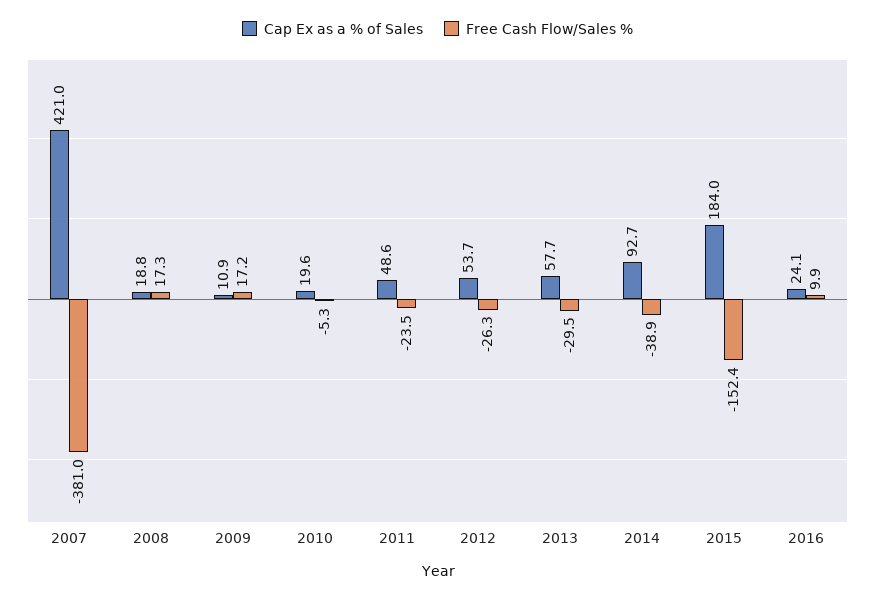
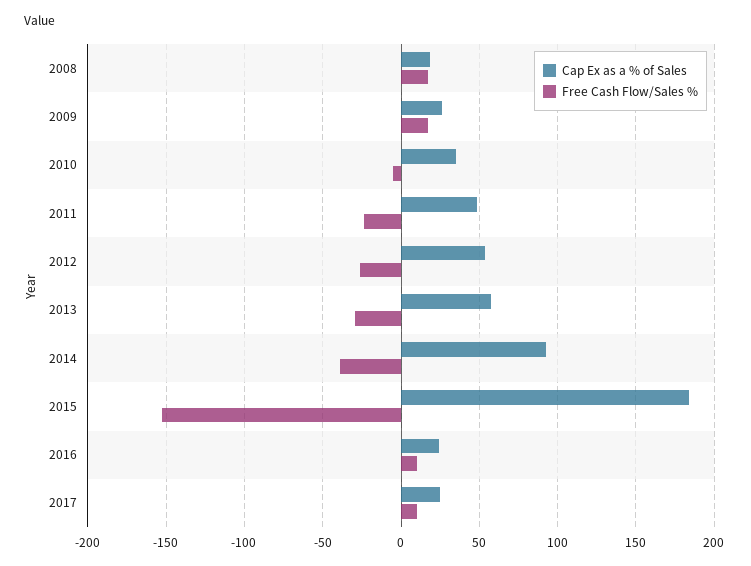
Cap Ex as a % of Sales, 2007: 421 -> none
Free Cash Flow/Sales %, 2007: -381 -> none
Cap Ex as a % of Sales, 2009: 10.9 -> 25
Cap Ex as a % of Sales, 2010: 19.6 -> 35
Cap Ex as a % of Sales, 2017: none -> 25
Free Cash Flow/Sales %, 2017: none -> 10

